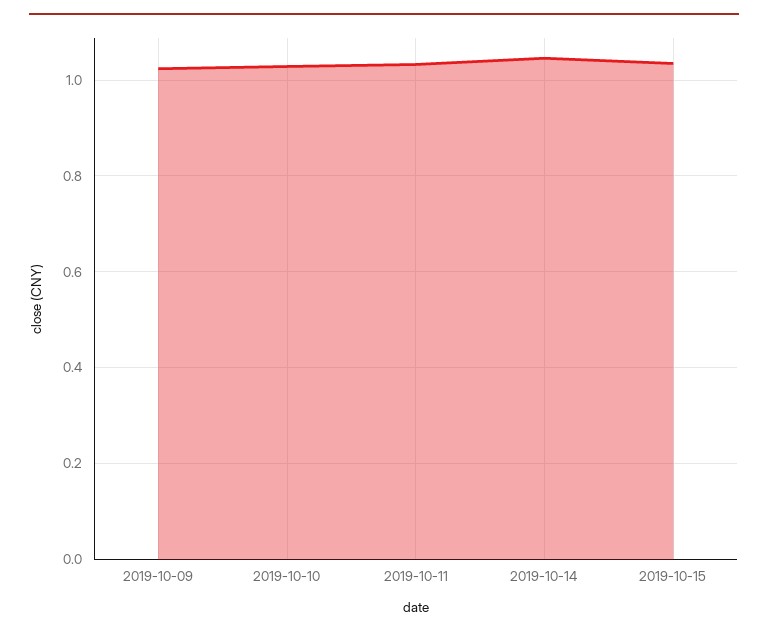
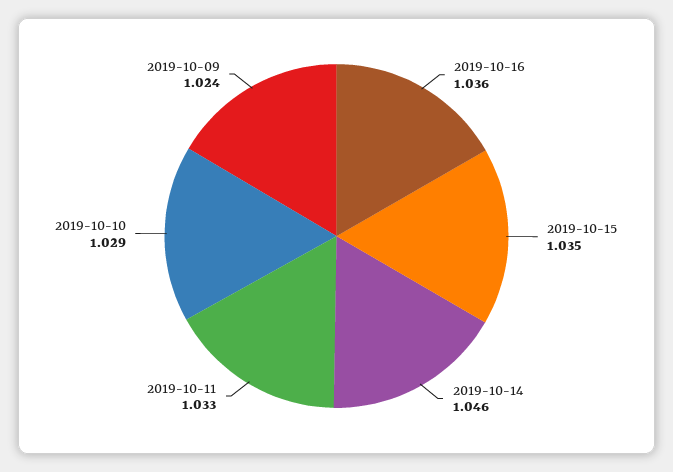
2019-10-16: none -> 1.036

